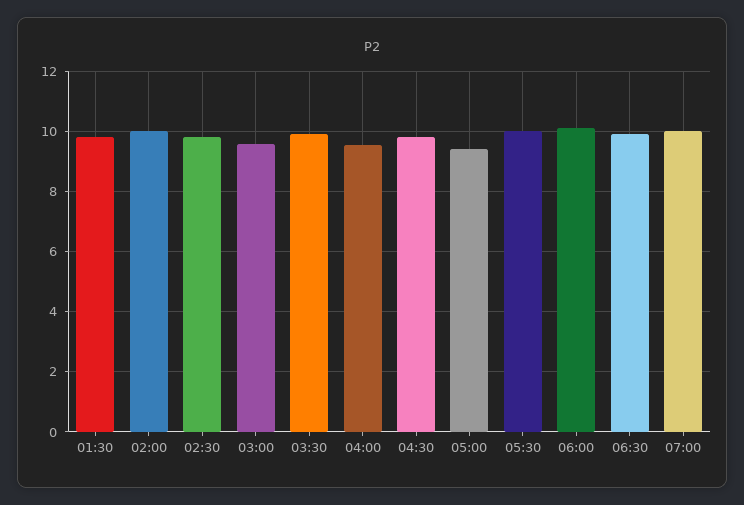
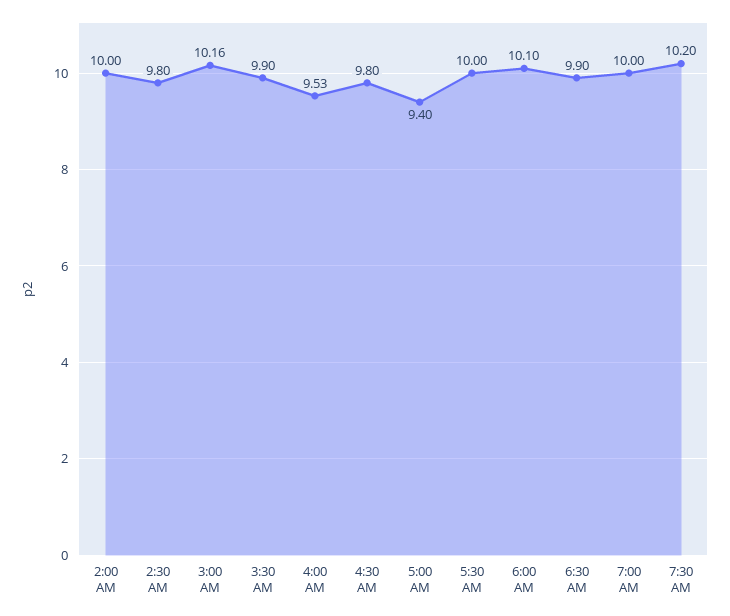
01:30: 9.8 -> none
03:00: 9.6 -> 10.16
7:30 AM: none -> 10.2

